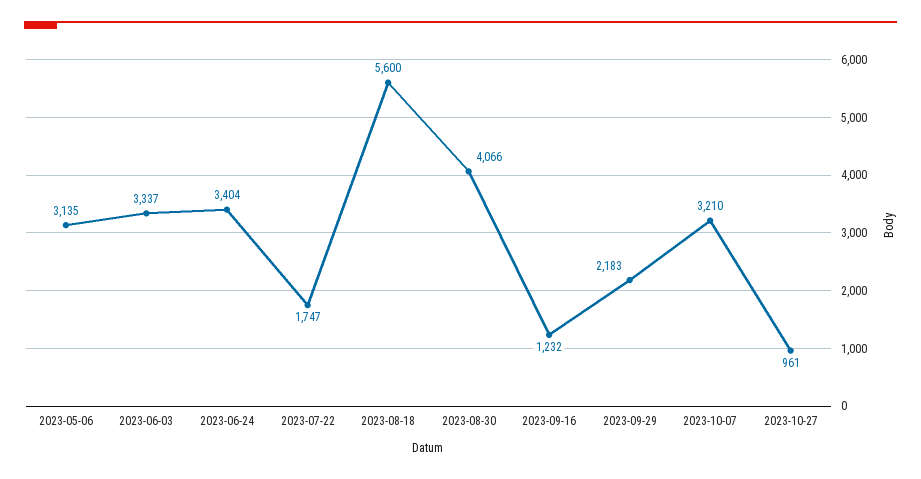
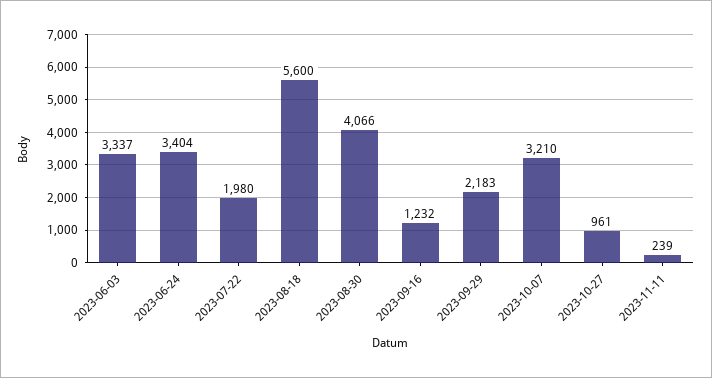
2023-05-06: 3135 -> none
2023-07-22: 1747 -> 1980
2023-11-11: none -> 239

